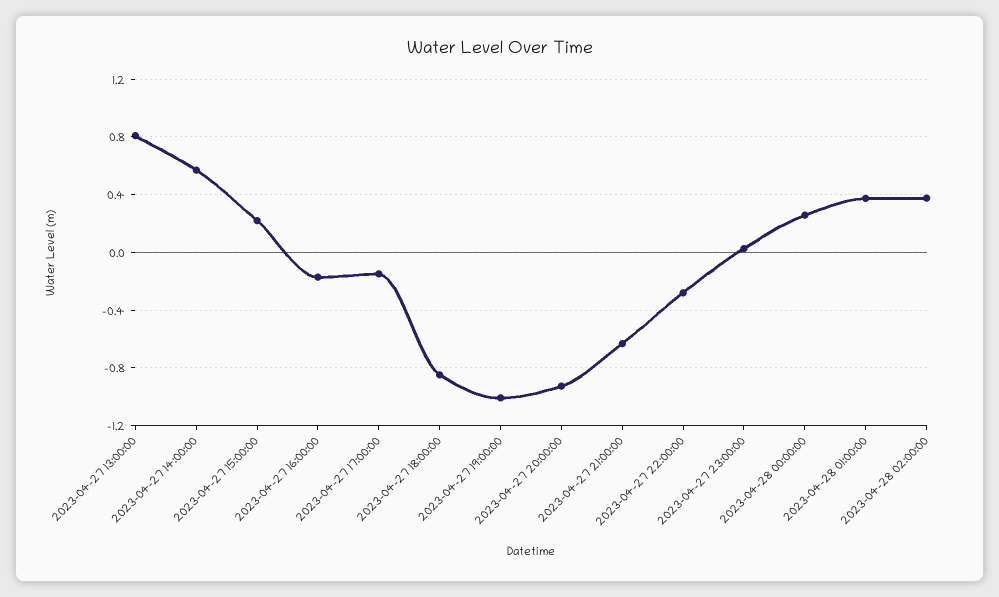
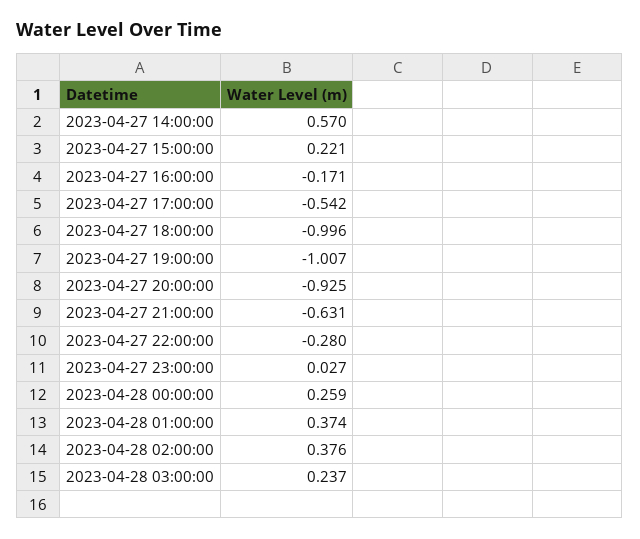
2023-04-27 13:00:00: 0.8 -> none
2023-04-27 17:00:00: -0.15 -> -0.542
2023-04-27 18:00:00: -0.85 -> -0.996
2023-04-28 03:00:00: none -> 0.237

